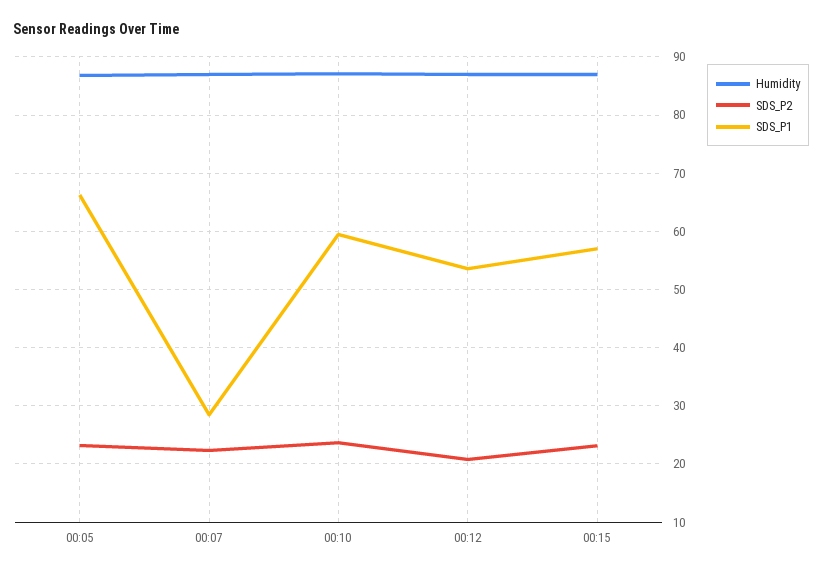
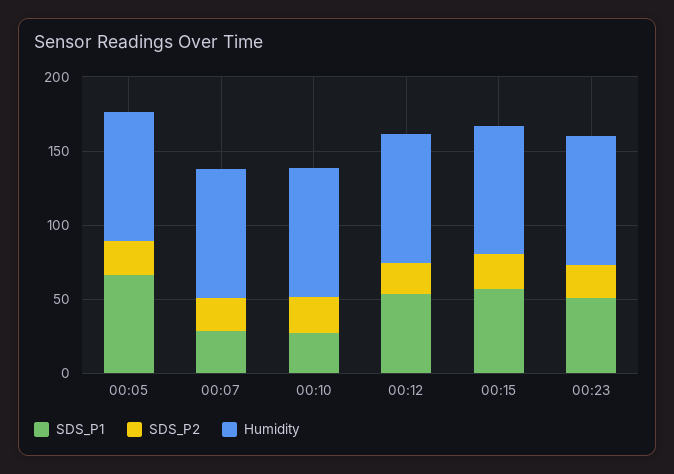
SDS_P1, 00:10: 60 -> 30
SDS_P1, 00:23: none -> 50
SDS_P2, 00:23: none -> 20
Humidity, 00:23: none -> 90

